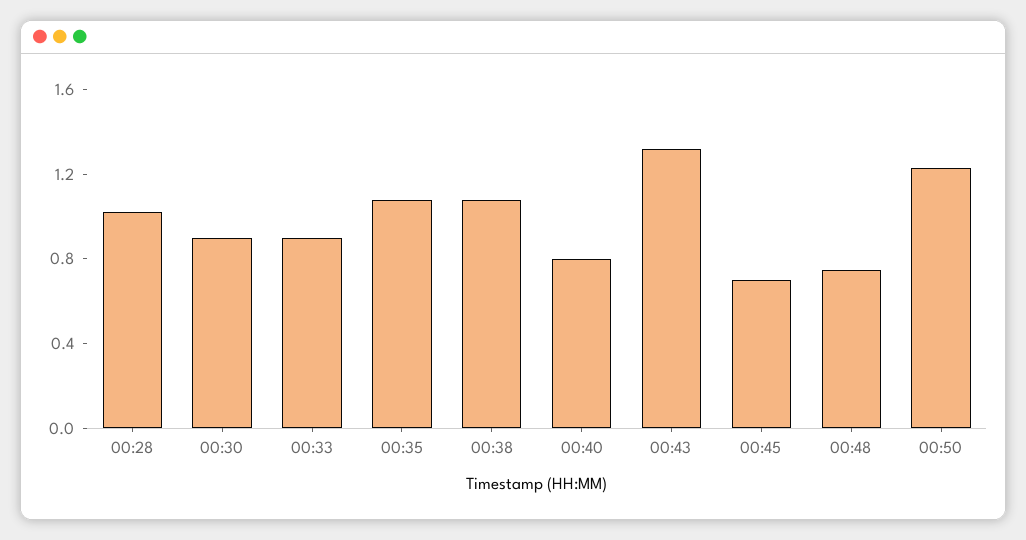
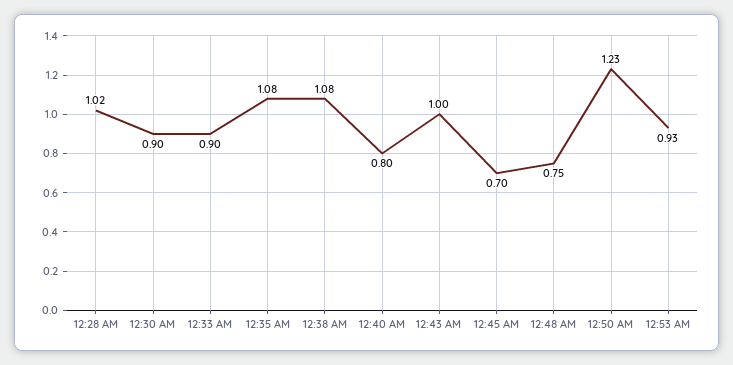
00:43: 1.3 -> 1
12:53 AM: none -> 0.93

